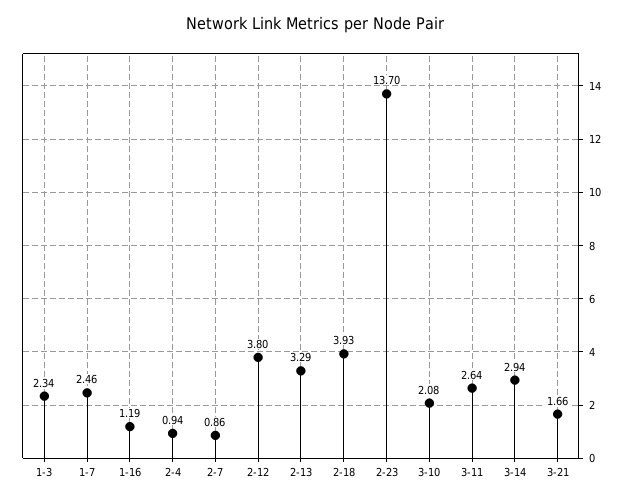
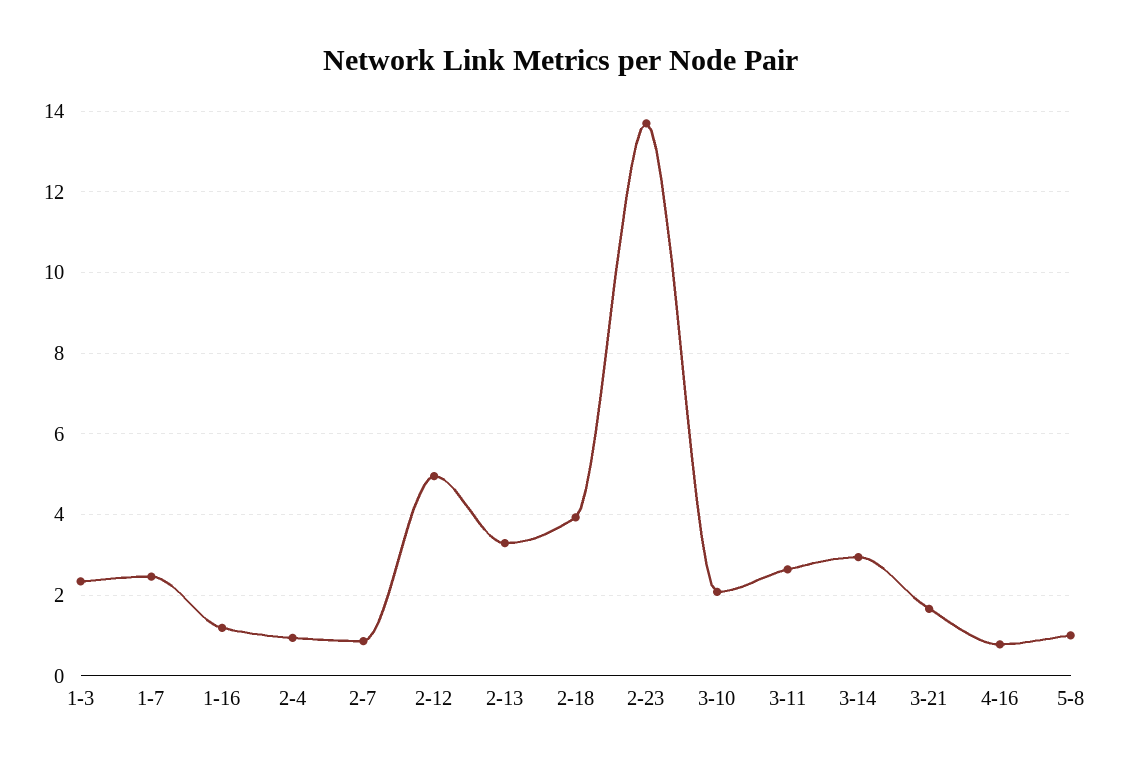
2-12: 3.8 -> 5
4-16: none -> 0.8
5-8: none -> 1

